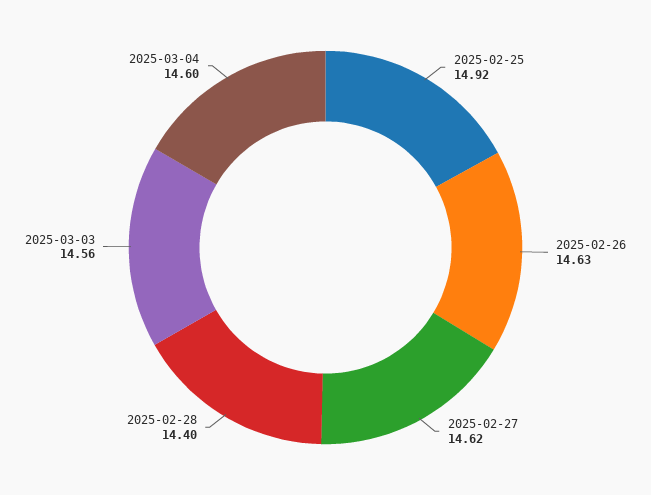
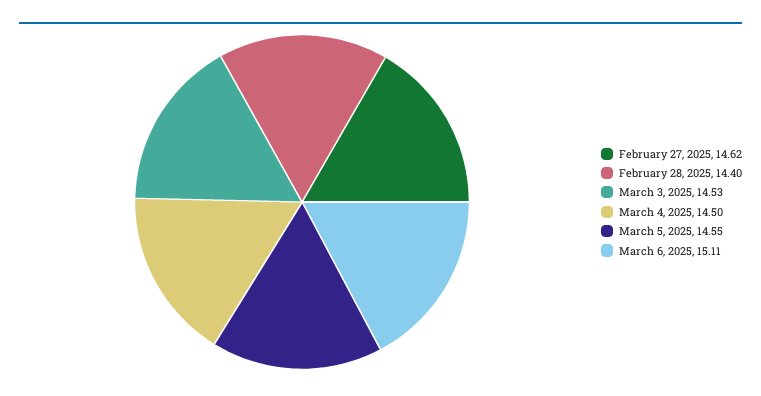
2025-02-25: 14.92 -> none
2025-02-26: 14.63 -> none
2025-03-03: 14.56 -> 14.53
2025-03-04: 14.6 -> 14.5
March 5, 2025: none -> 14.55
March 6, 2025: none -> 15.11

